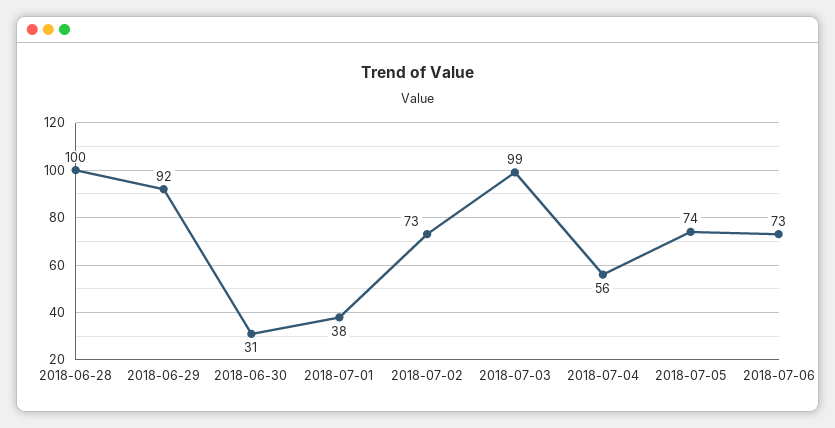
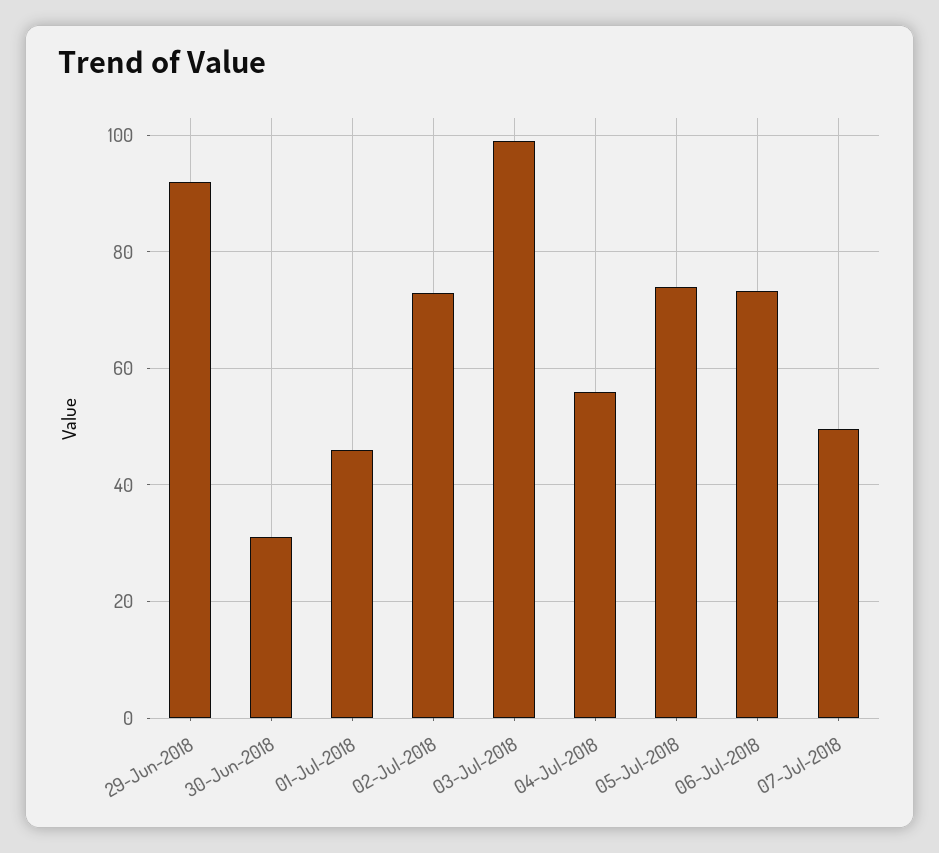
2018-06-28: 100 -> none
2018-07-01: 38 -> 46
07-Jul-2018: none -> 50

